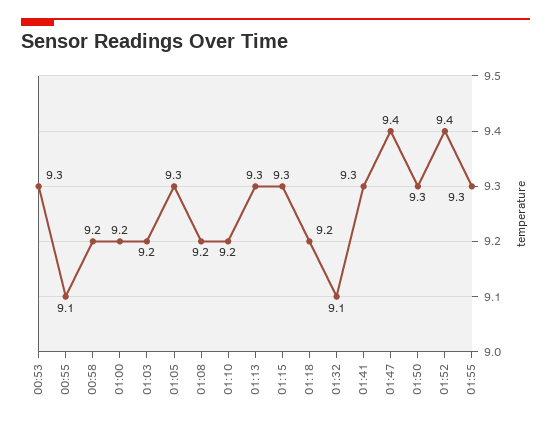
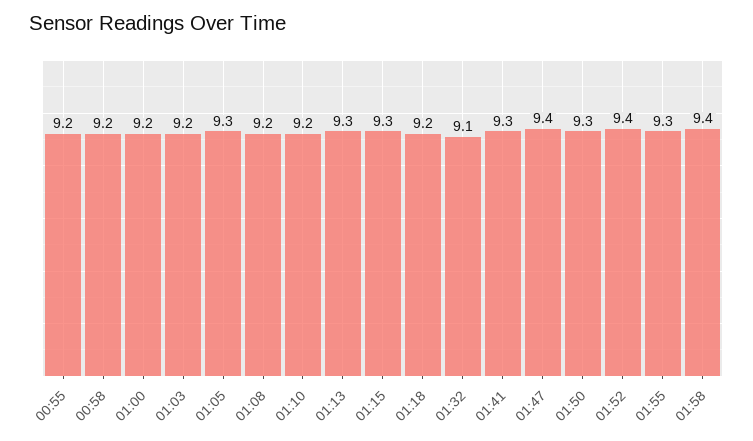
00:53: 9.3 -> none
00:55: 9.1 -> 9.2
01:58: none -> 9.4

